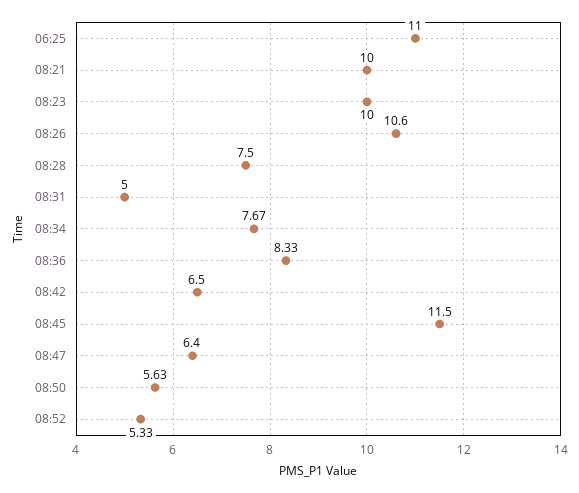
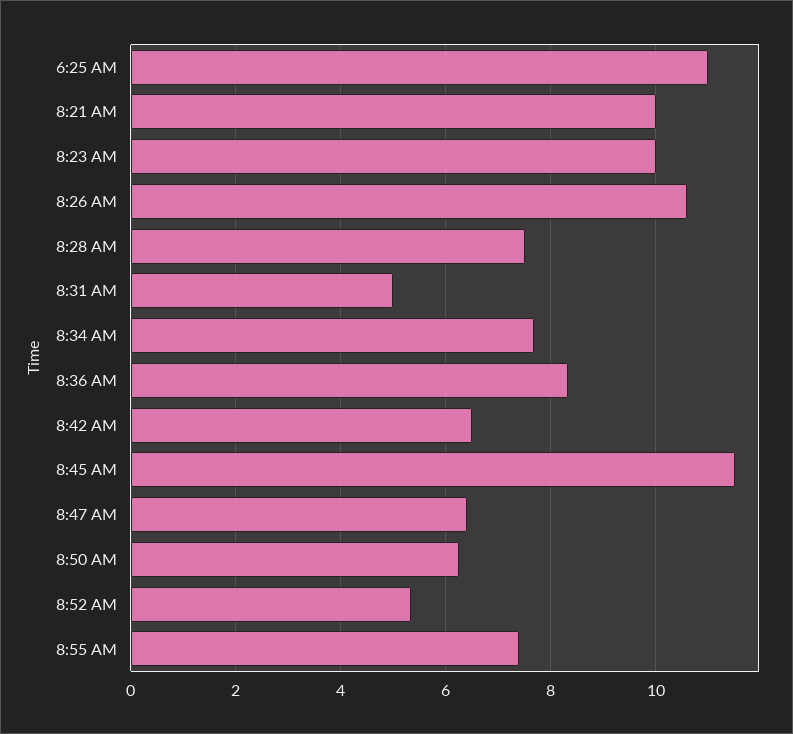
08:50: 5.63 -> 6.2
8:55 AM: none -> 7.4

